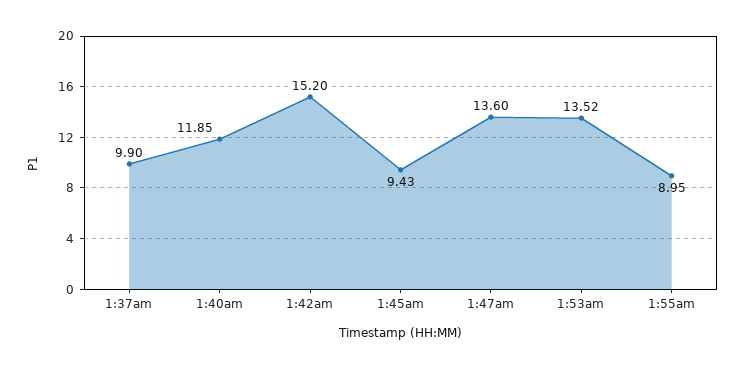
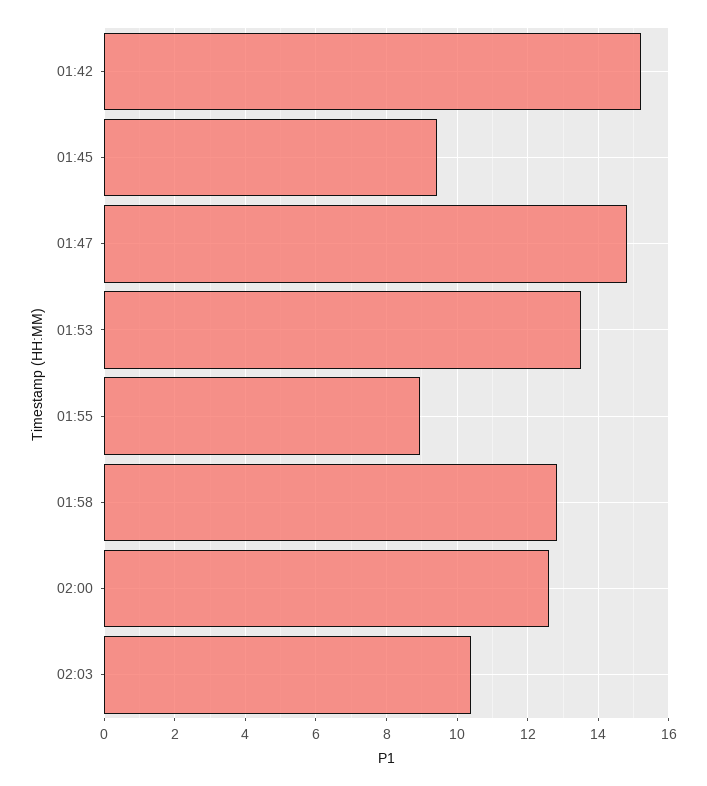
1:37am: 9.9 -> none
1:40am: 11.85 -> none
1:47am: 13.6 -> 14.8
01:58: none -> 12.8
02:00: none -> 12.6
02:03: none -> 10.4

